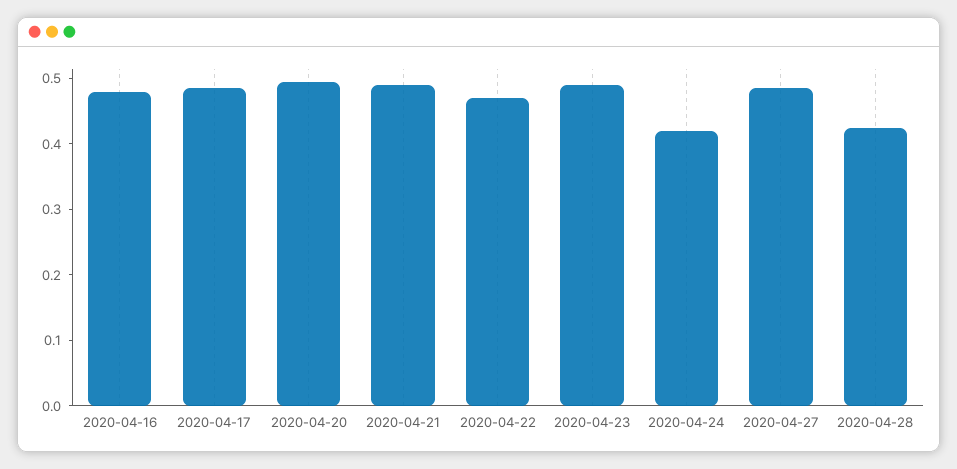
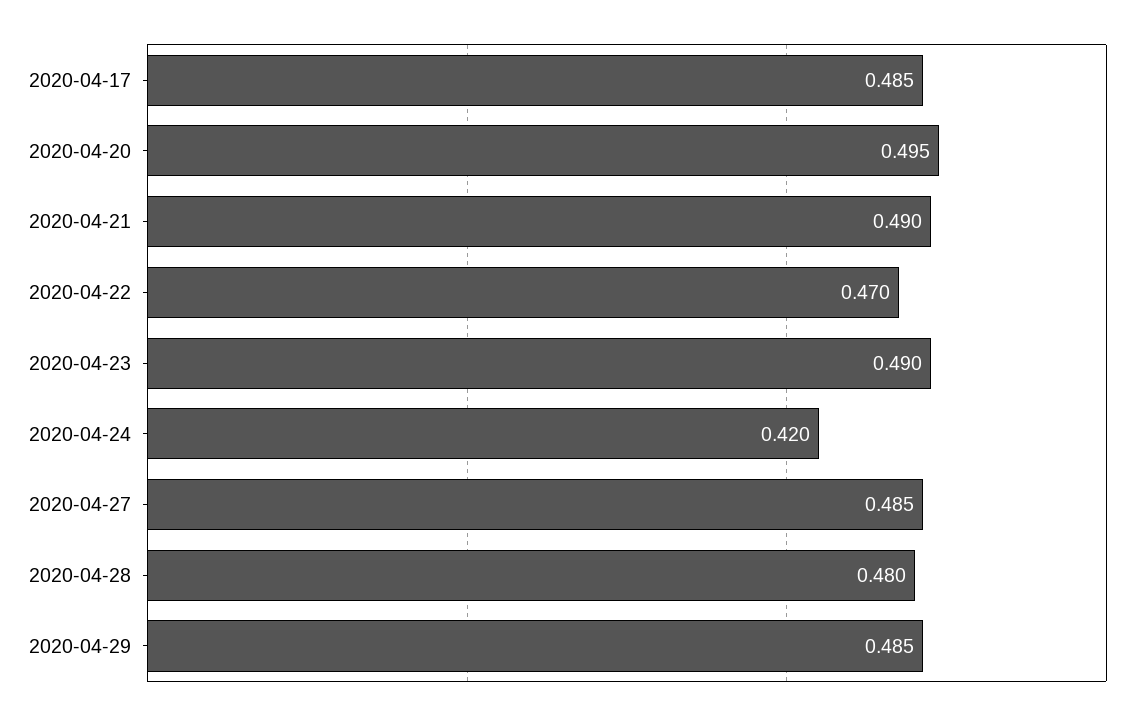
2020-04-16: 0.48 -> none
2020-04-28: 0.42 -> 0.48
2020-04-29: none -> 0.485

